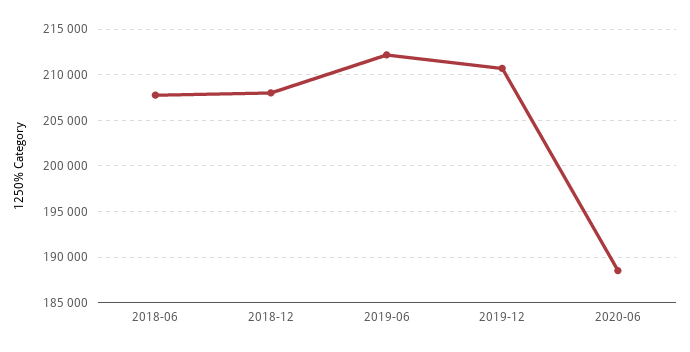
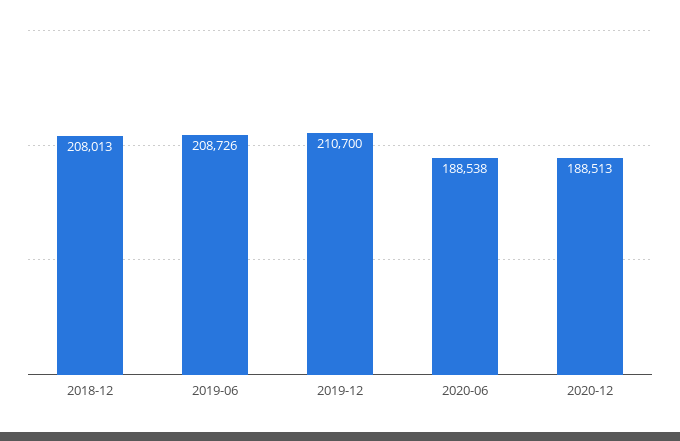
2018-06: 208000 -> none
2019-06: 212000 -> 208726
2020-12: none -> 188513

